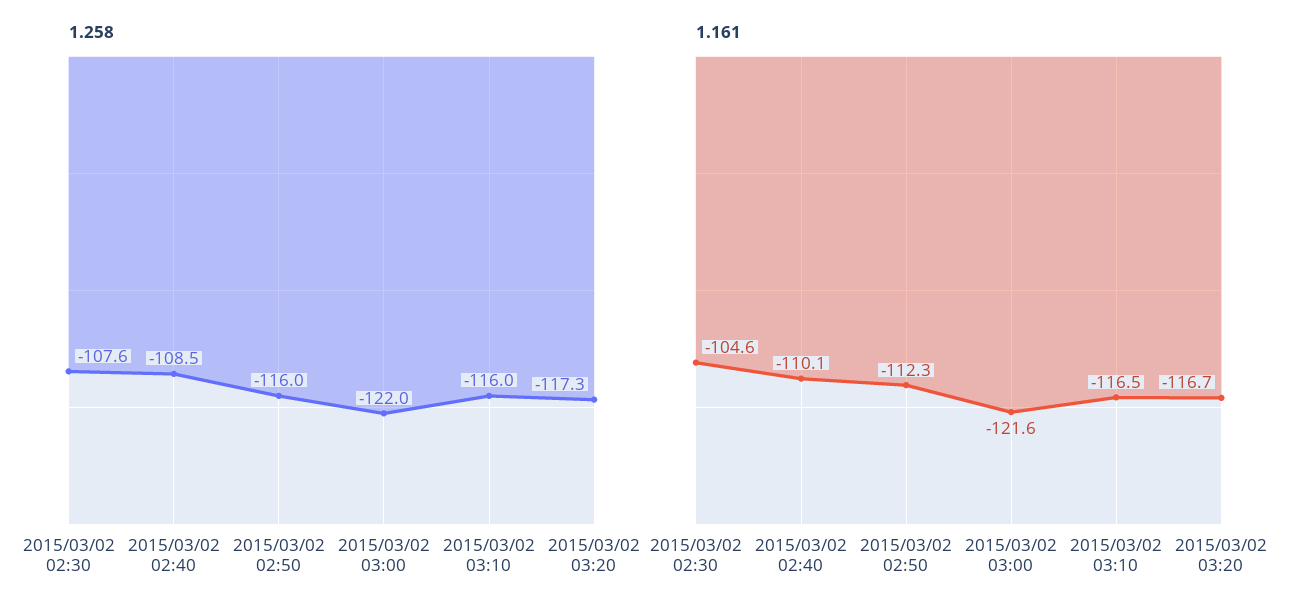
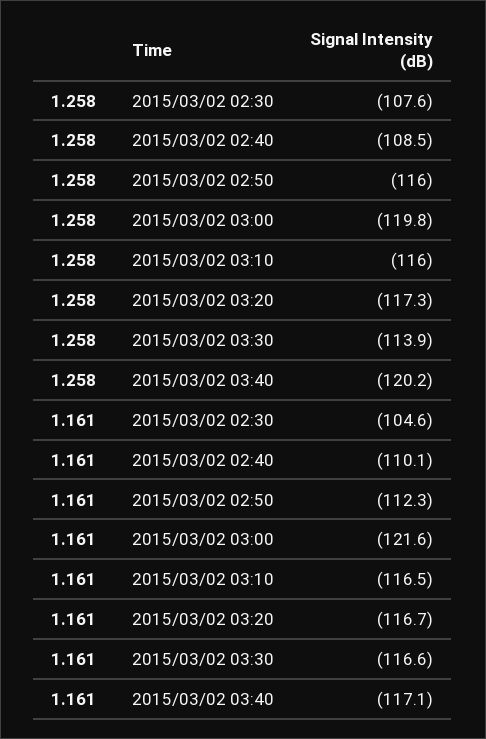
1.258, 2015/03/02 03:00: -122 -> -119.8
1.258, 2015/03/02 03:30: none -> -113.9
1.258, 2015/03/02 03:40: none -> -120.2
1.161, 2015/03/02 03:30: none -> -116.6
1.161, 2015/03/02 03:40: none -> -117.1

